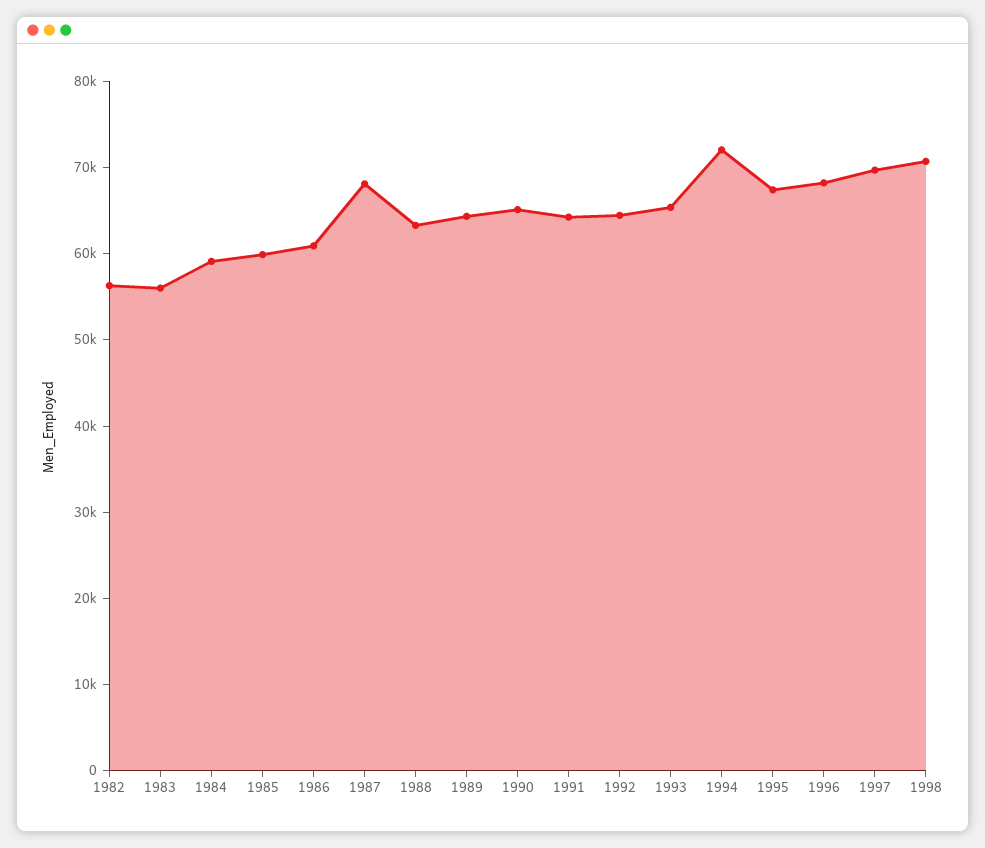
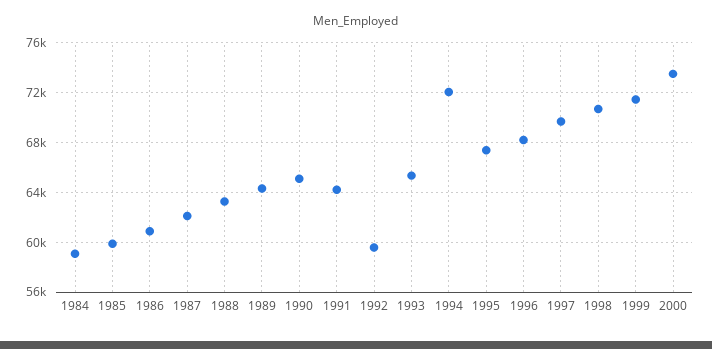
1982: 56000 -> none
1983: 56000 -> none
1987: 68000 -> 62000
1992: 64000 -> 59500
1999: none -> 71500
2000: none -> 73500

